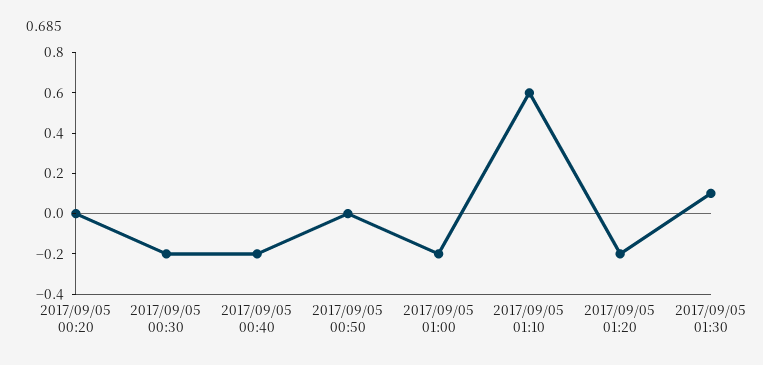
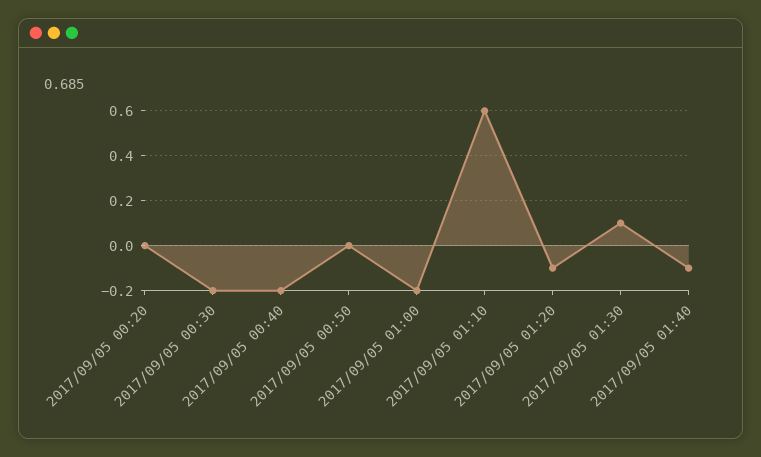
2017/09/05 01:20: -0.2 -> -0.1
2017/09/05 01:40: none -> -0.1

